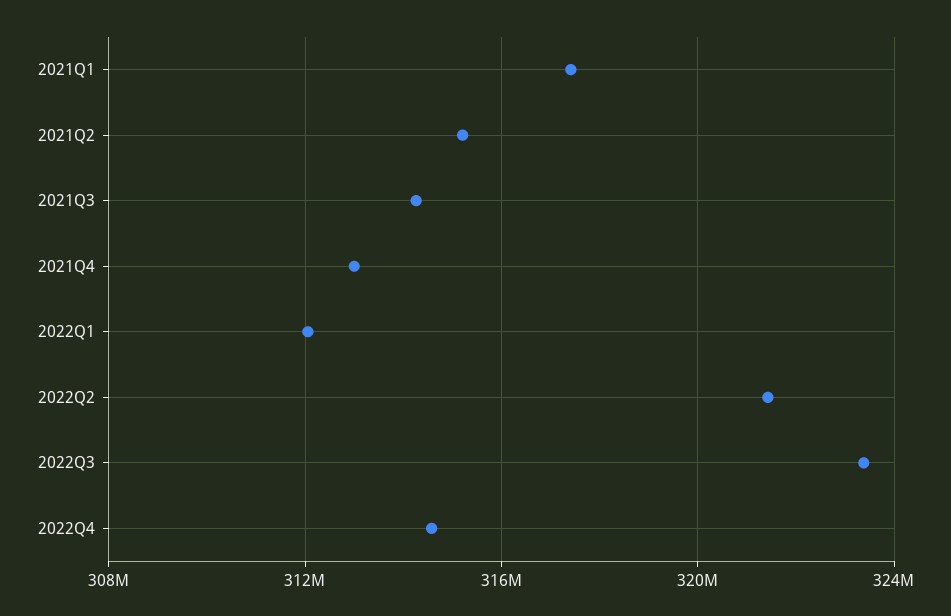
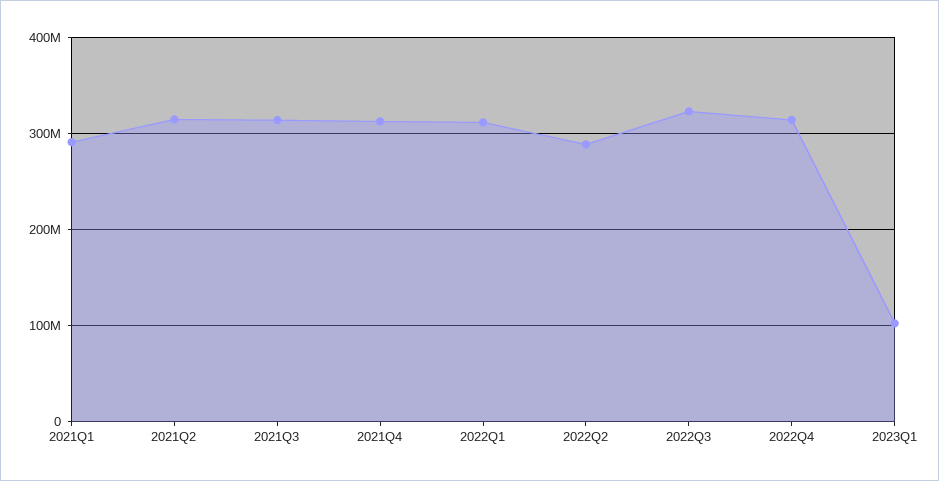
2021Q1: 317500000 -> 290000000
2022Q2: 321500000 -> 290000000
2023Q1: none -> 100000000

